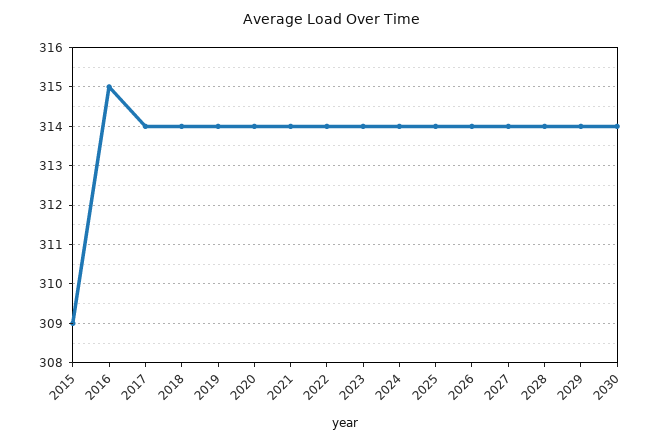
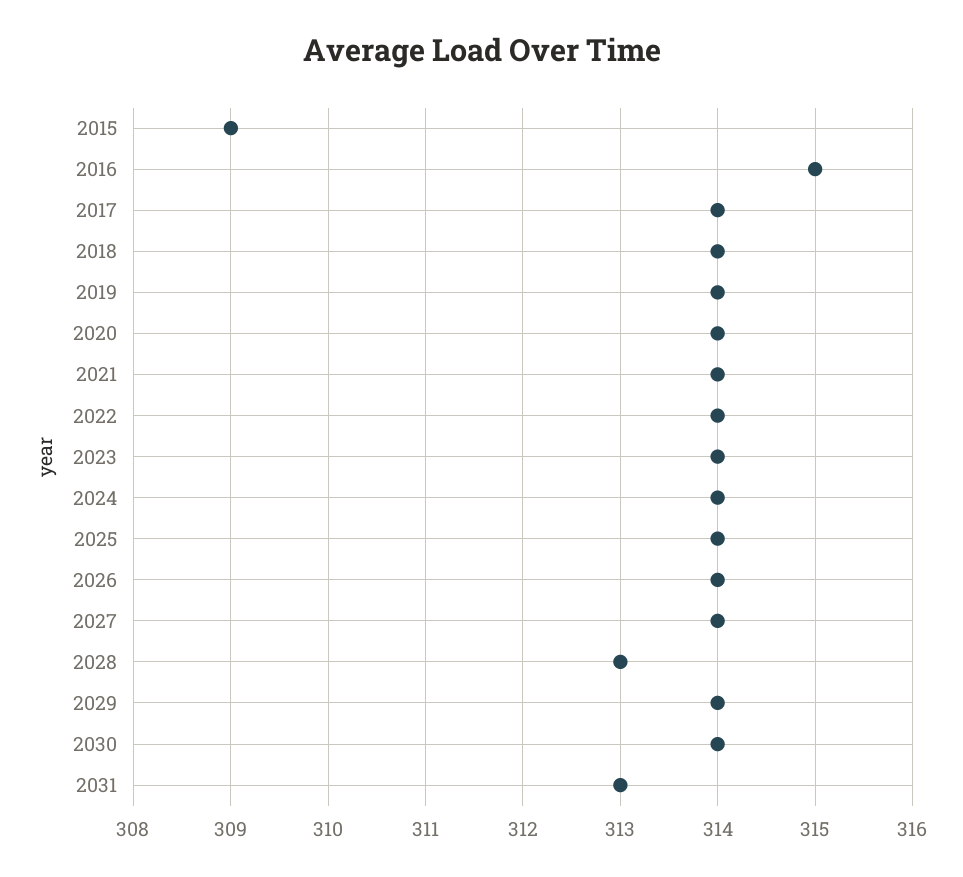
2028: 314 -> 313
2031: none -> 313

